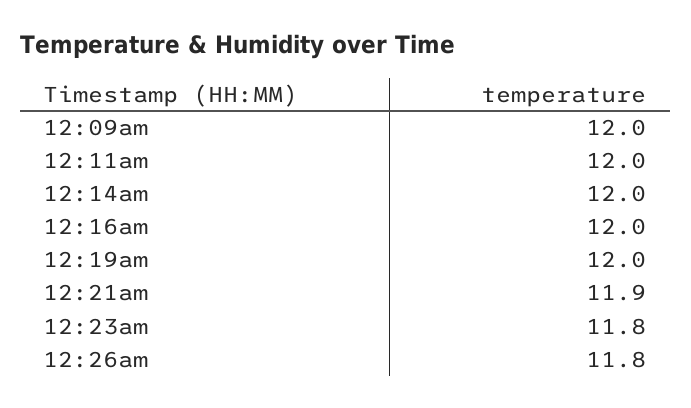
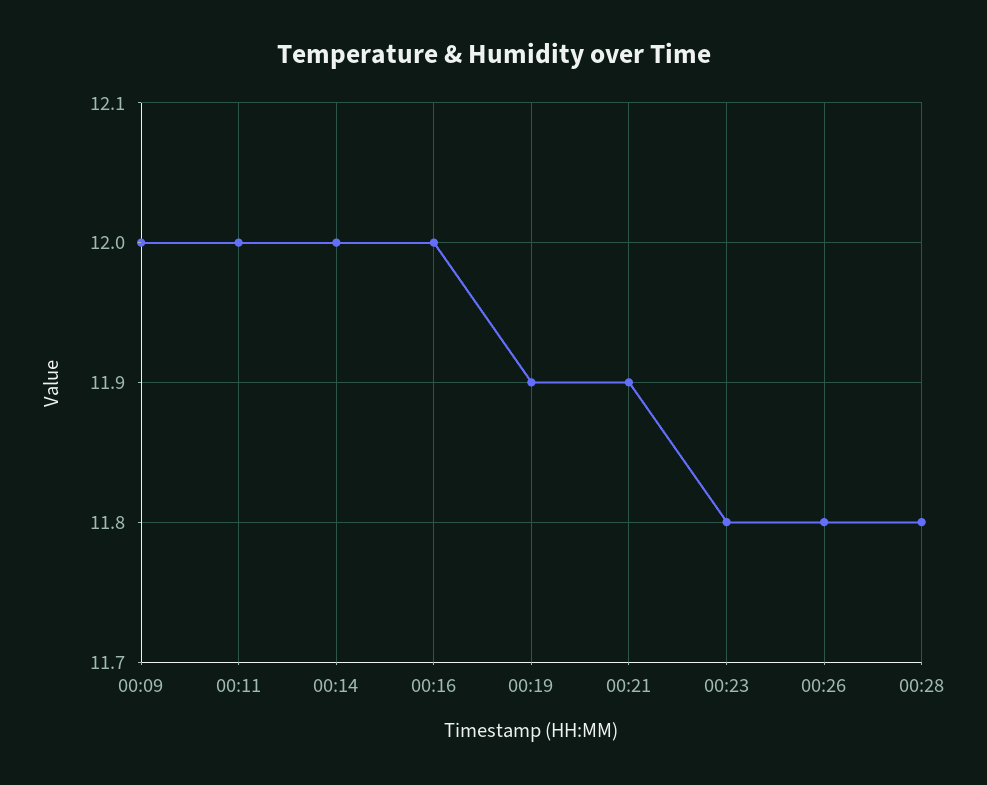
12:19am: 12 -> 11.9
00:28: none -> 11.8

